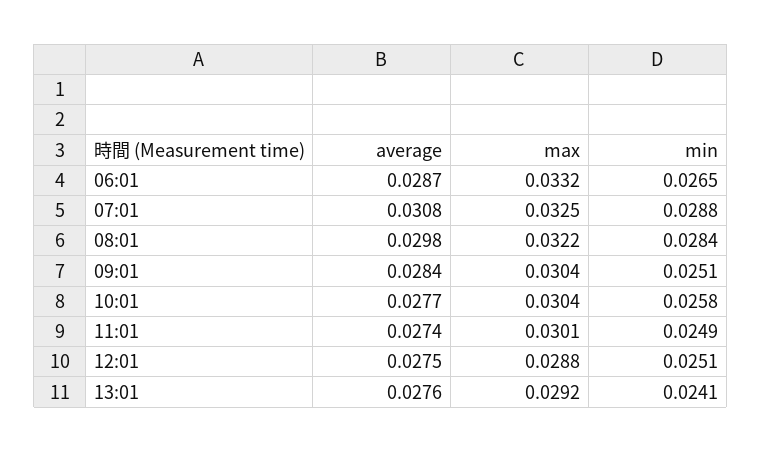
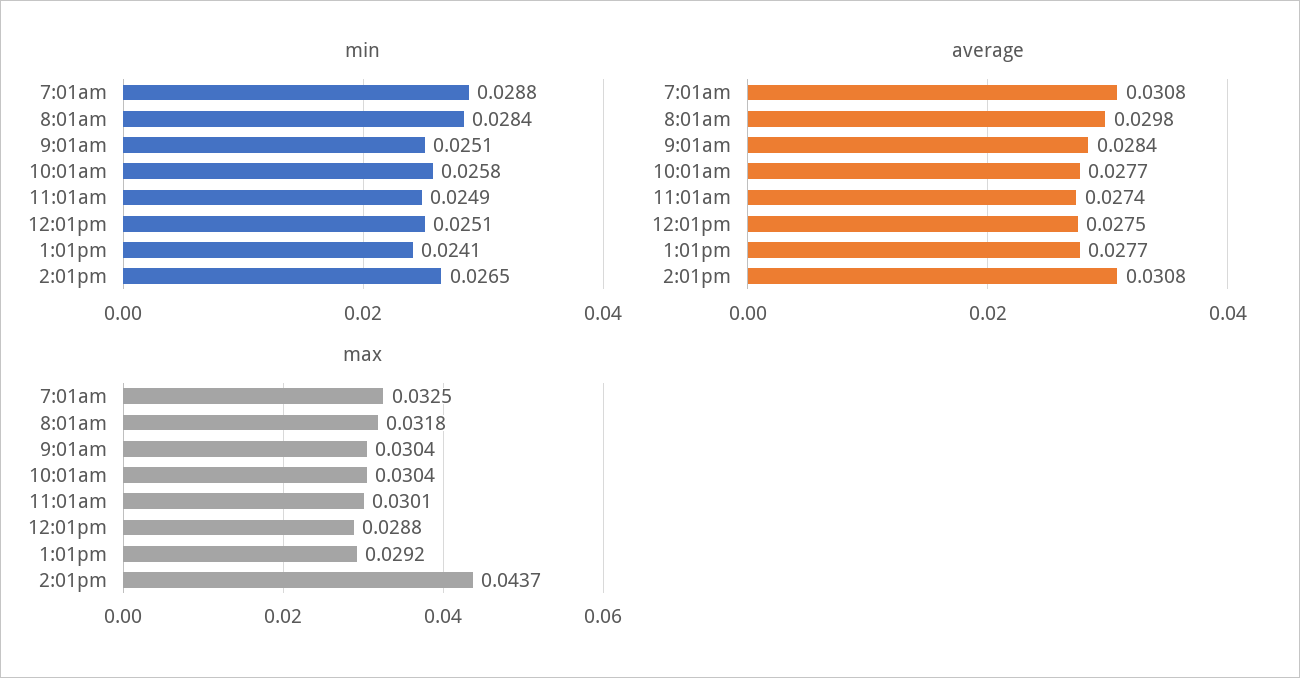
average, 06:01: 0.0287 -> none
max, 06:01: 0.0332 -> none
min, 06:01: 0.0265 -> none
max, 08:01: 0.0322 -> 0.0318
average, 13:01: 0.0276 -> 0.0277
min, 2:01pm: none -> 0.0265
average, 2:01pm: none -> 0.0308
max, 2:01pm: none -> 0.0437

